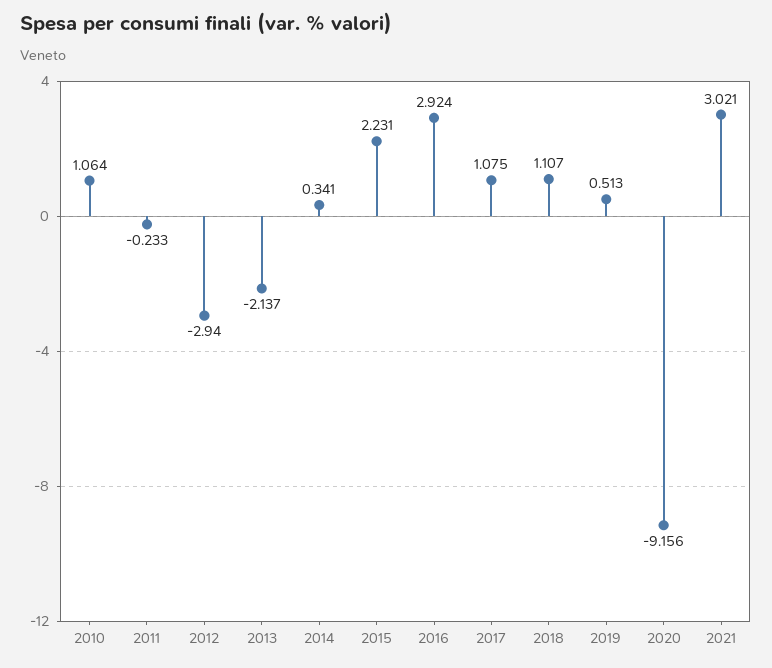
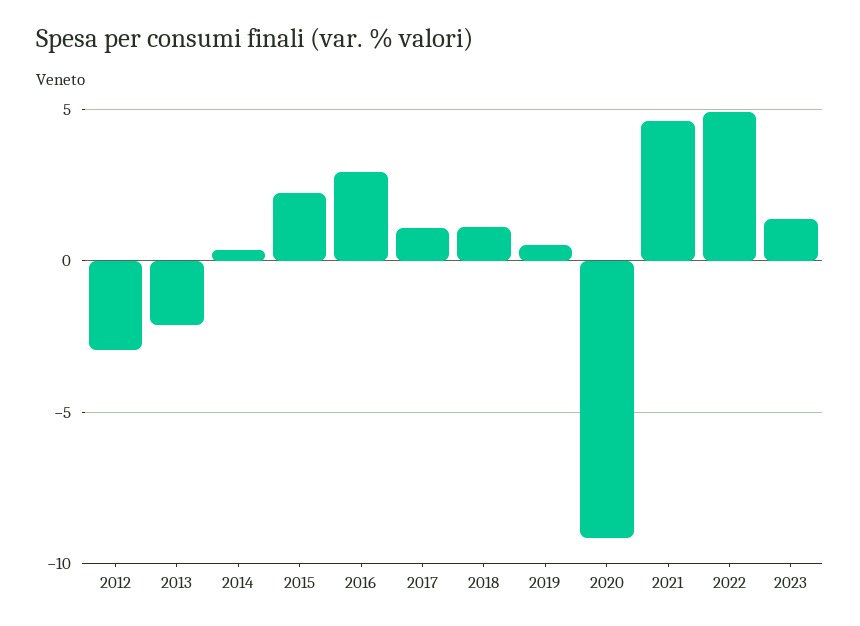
2010: 1.064 -> none
2011: -0.233 -> none
2021: 3.021 -> 4.5
2022: none -> 5
2023: none -> 1.5

